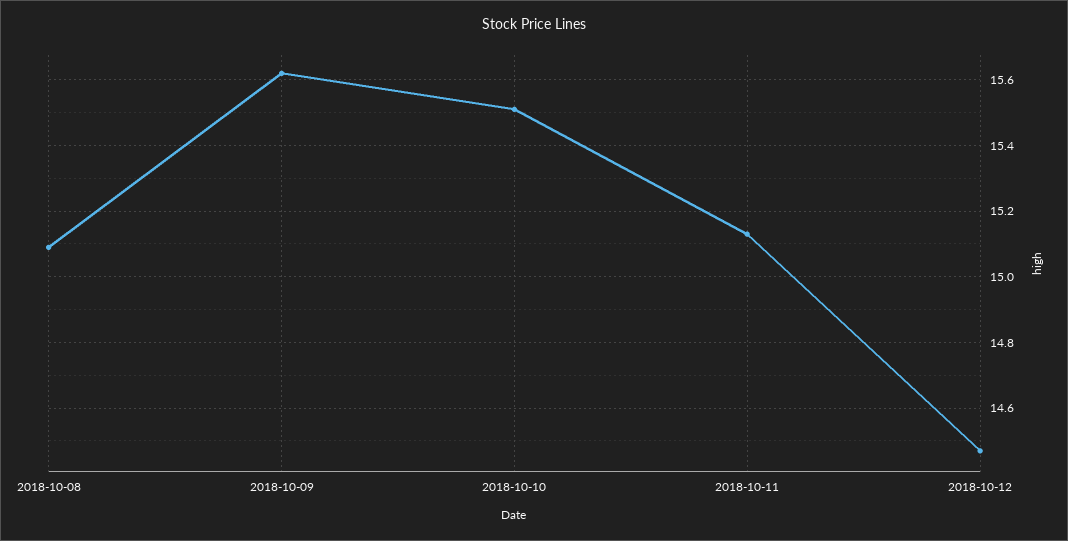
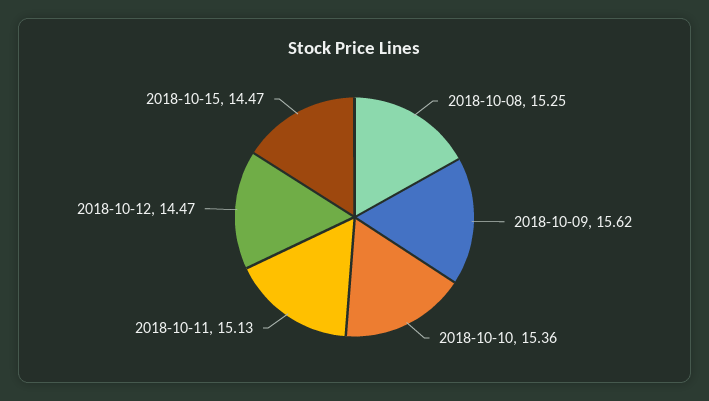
2018-10-08: 15.1 -> 15.25
2018-10-10: 15.5 -> 15.36
2018-10-15: none -> 14.47

